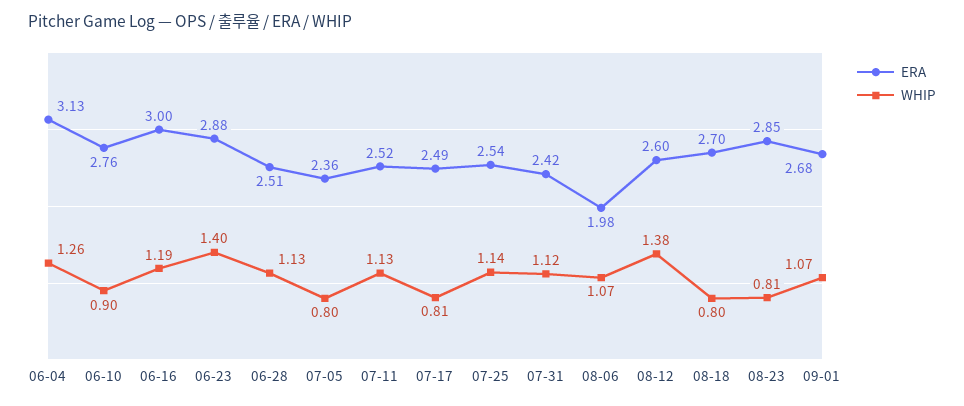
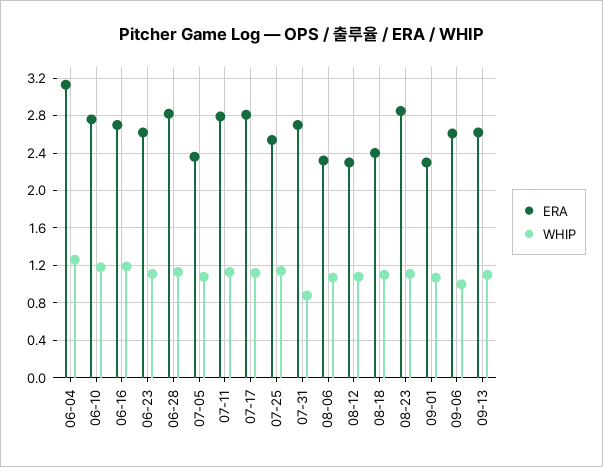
WHIP, 06-10: 0.9 -> 1.2
ERA, 06-16: 3 -> 2.7
ERA, 06-23: 2.88 -> 2.6
WHIP, 06-23: 1.4 -> 1.1
ERA, 06-28: 2.51 -> 2.8
WHIP, 07-05: 0.8 -> 1.1
ERA, 07-11: 2.52 -> 2.8
ERA, 07-17: 2.49 -> 2.8
WHIP, 07-17: 0.81 -> 1.1
ERA, 07-31: 2.42 -> 2.7
WHIP, 07-31: 1.12 -> 0.9
ERA, 08-06: 1.98 -> 2.3
ERA, 08-12: 2.6 -> 2.3
WHIP, 08-12: 1.38 -> 1.1
ERA, 08-18: 2.7 -> 2.4
WHIP, 08-18: 0.8 -> 1.1
WHIP, 08-23: 0.81 -> 1.1
ERA, 09-01: 2.68 -> 2.3
ERA, 09-06: none -> 2.6
WHIP, 09-06: none -> 1
ERA, 09-13: none -> 2.6
WHIP, 09-13: none -> 1.1

